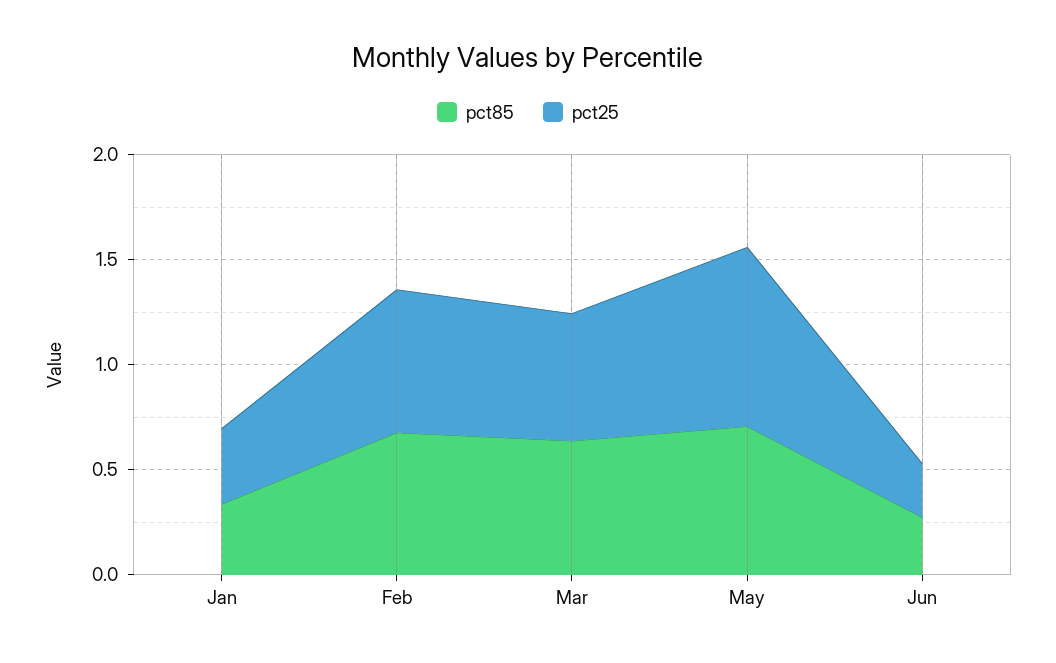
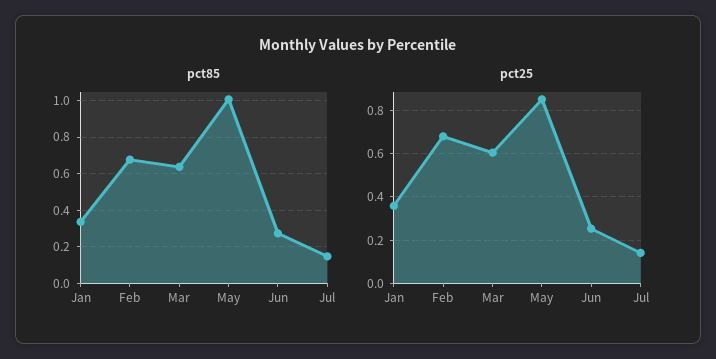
pct85, May: 0.7 -> 1
pct85, Jul: none -> 0.15
pct25, Jul: none -> 0.15

